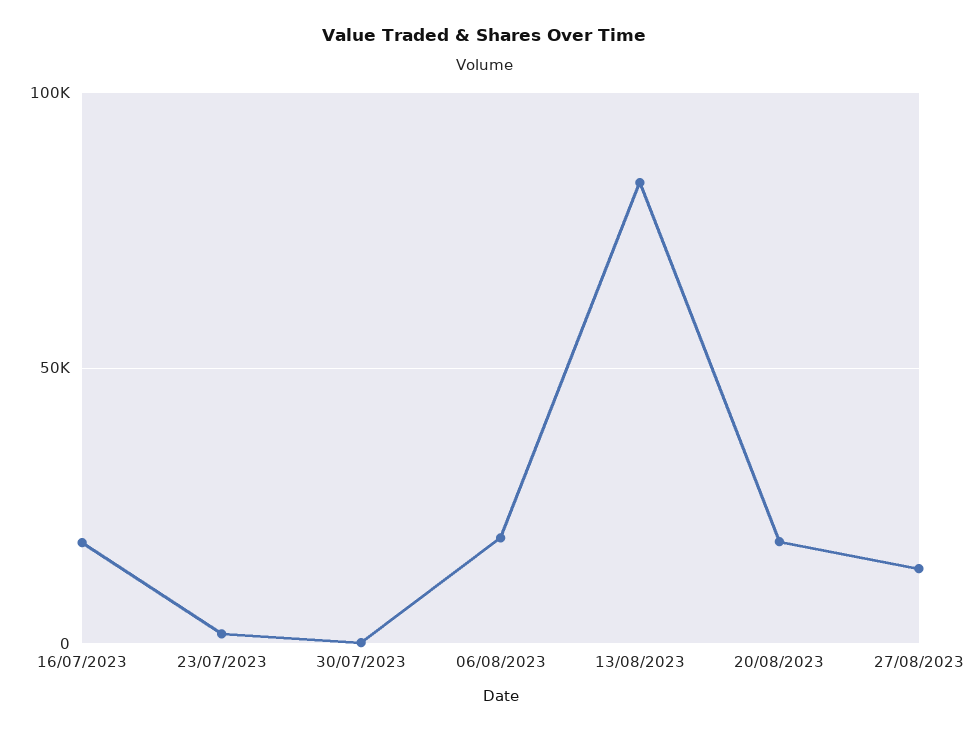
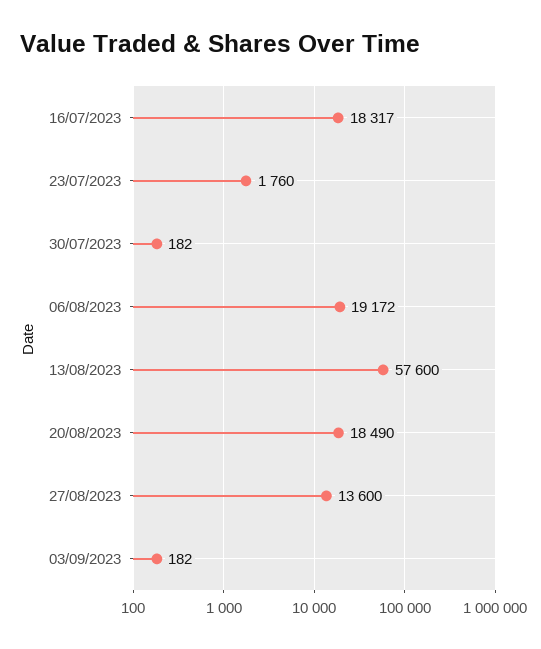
13/08/2023: 85000 -> 57600
03/09/2023: none -> 182

